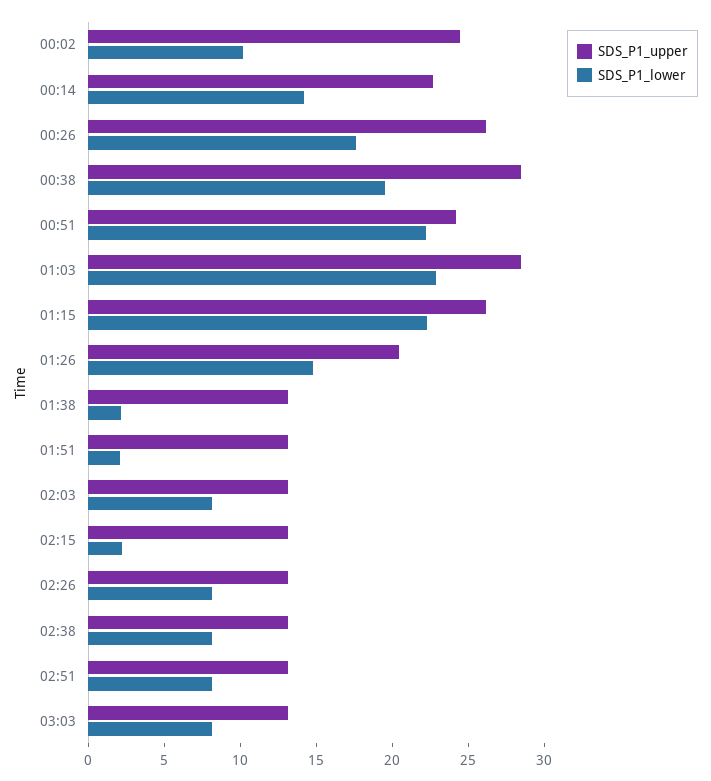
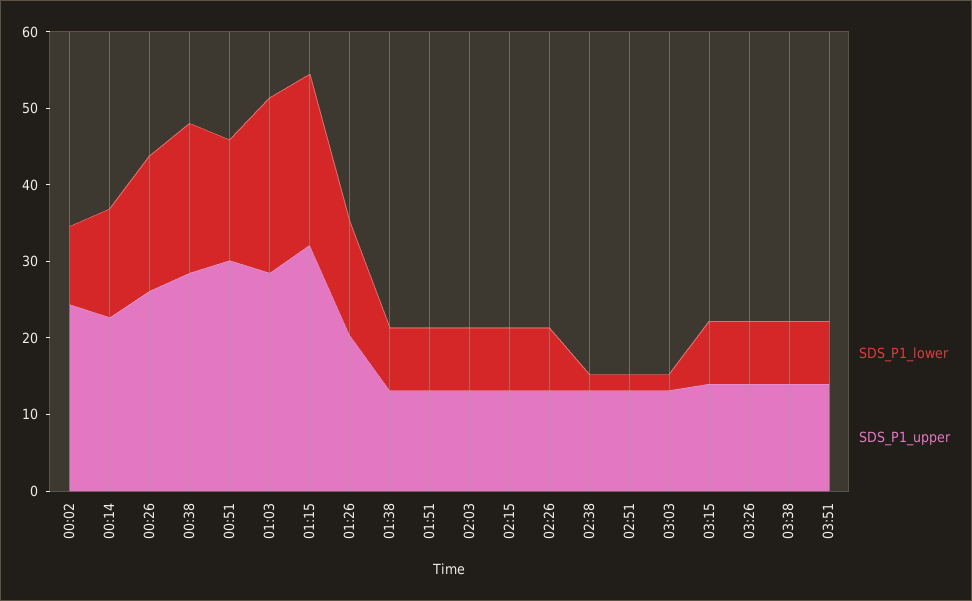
SDS_P1_upper, 00:51: 24 -> 30
SDS_P1_lower, 00:51: 22 -> 16
SDS_P1_upper, 01:15: 26 -> 32
SDS_P1_lower, 01:38: 2 -> 8
SDS_P1_lower, 01:51: 2 -> 8
SDS_P1_lower, 02:15: 2 -> 8
SDS_P1_lower, 02:38: 8 -> 2
SDS_P1_lower, 02:51: 8 -> 2
SDS_P1_lower, 03:03: 8 -> 2
SDS_P1_lower, 03:15: none -> 8
SDS_P1_upper, 03:15: none -> 14
SDS_P1_lower, 03:26: none -> 8
SDS_P1_upper, 03:26: none -> 14
SDS_P1_lower, 03:38: none -> 8
SDS_P1_upper, 03:38: none -> 14
SDS_P1_lower, 03:51: none -> 8
SDS_P1_upper, 03:51: none -> 14

